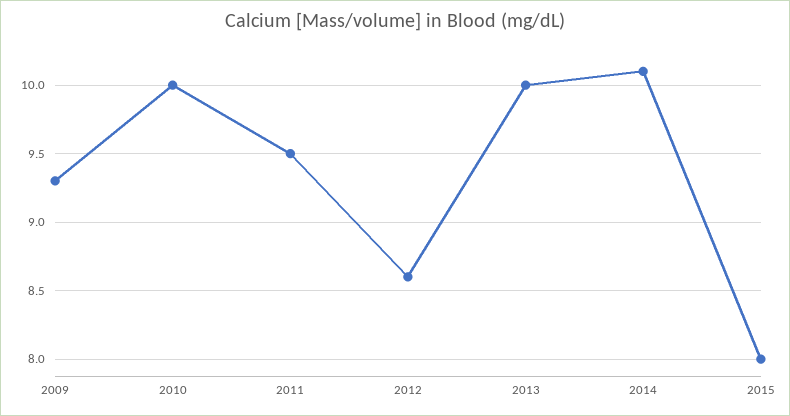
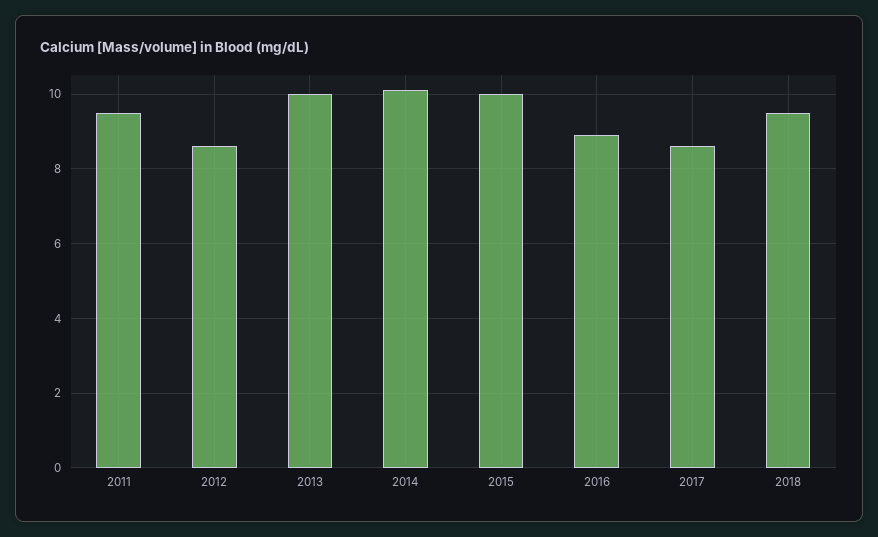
2009: 9.3 -> none
2010: 10 -> none
2015: 8 -> 10
2016: none -> 9
2017: none -> 8.5
2018: none -> 9.5

